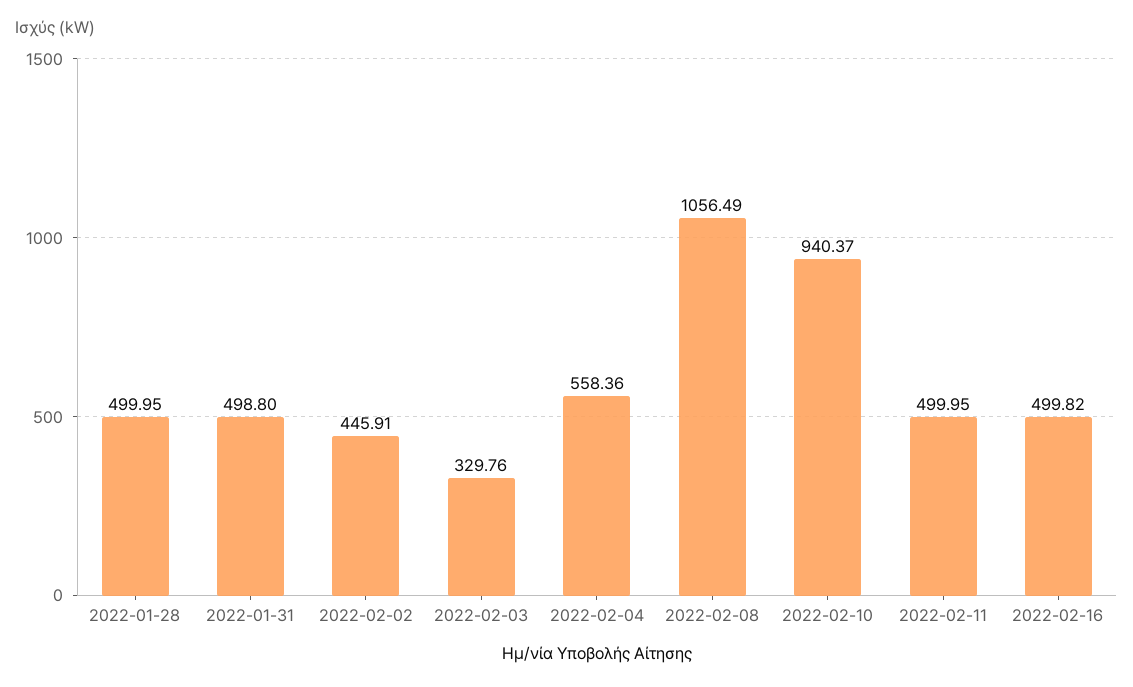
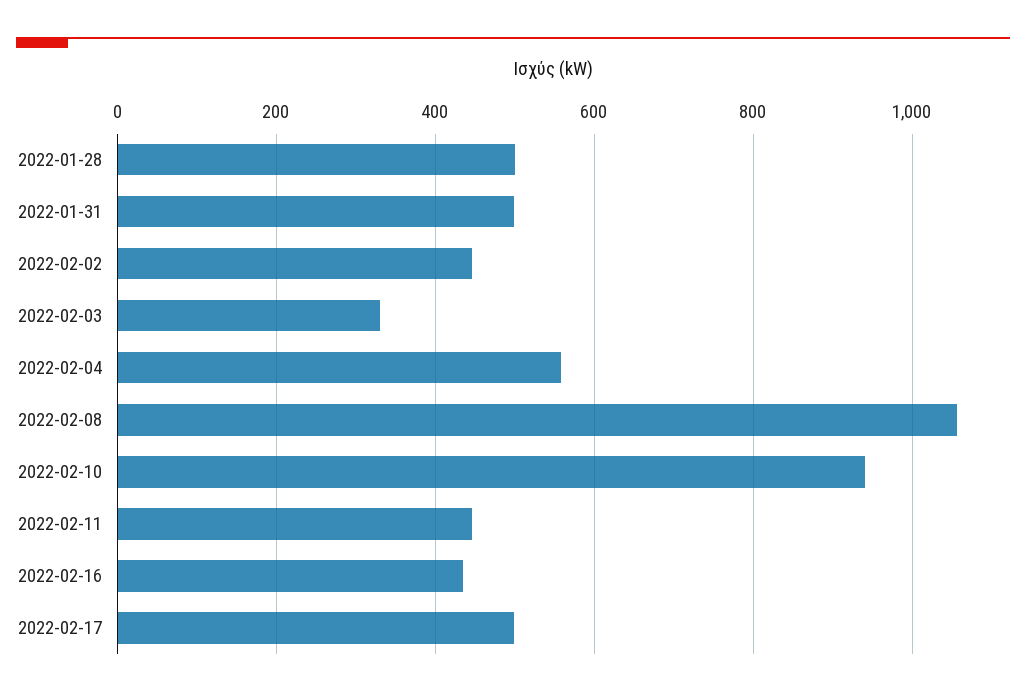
2022-02-11: 499.95 -> 440
2022-02-16: 499.82 -> 440
2022-02-17: none -> 500

